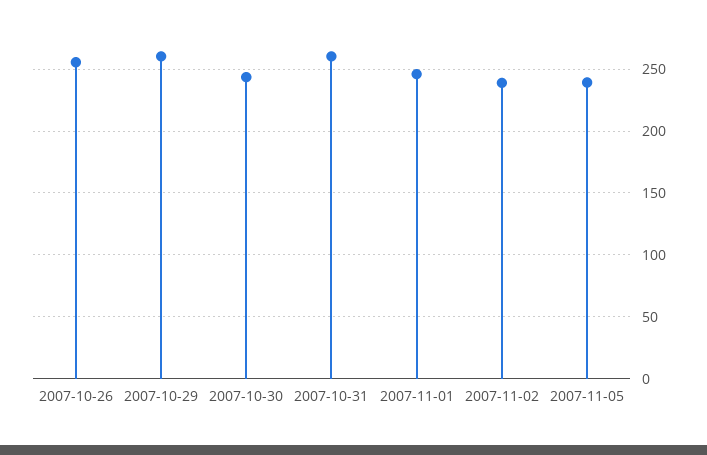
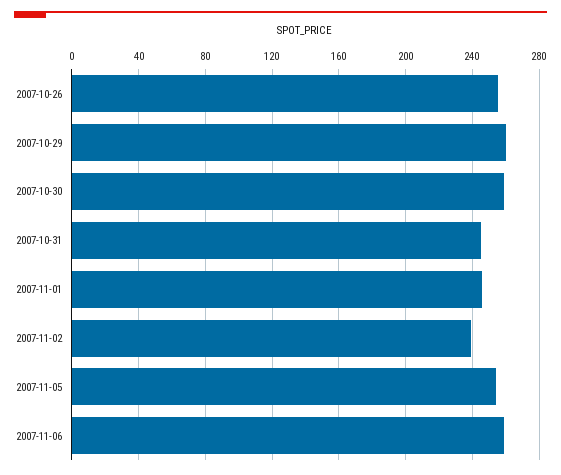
2007-10-30: 245 -> 260
2007-10-31: 260 -> 245
2007-11-05: 240 -> 255
2007-11-06: none -> 260

